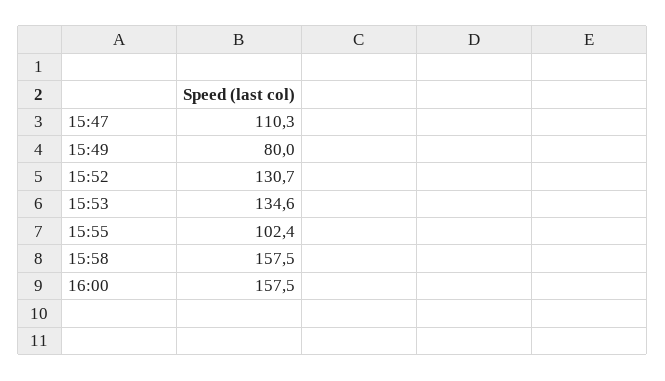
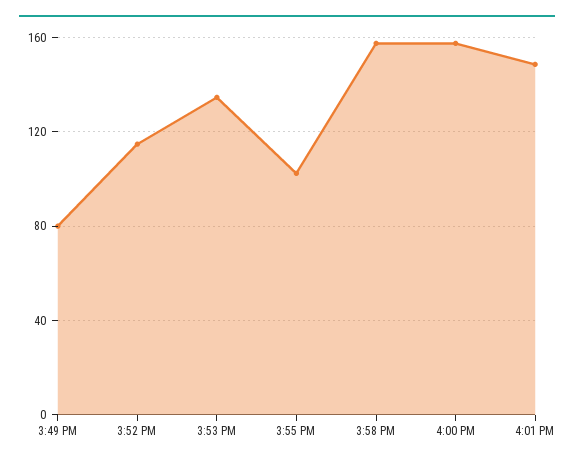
15:47: 110.3 -> none
15:52: 130.7 -> 115
4:01 PM: none -> 150

